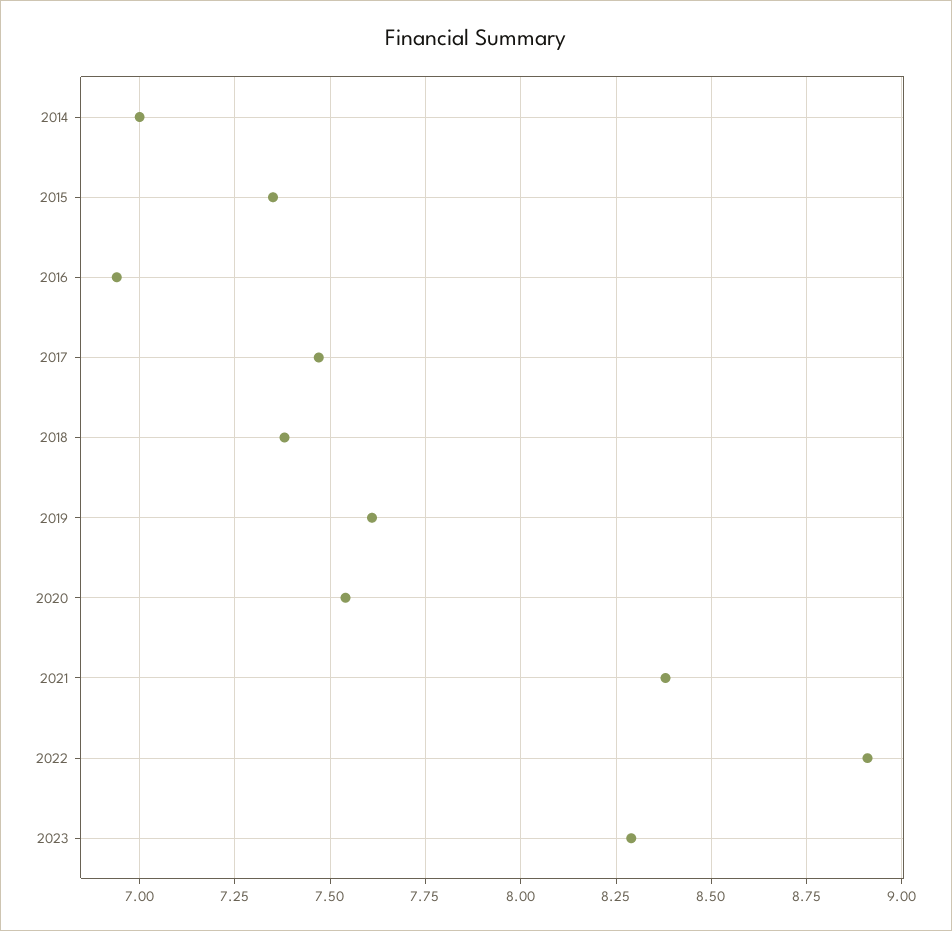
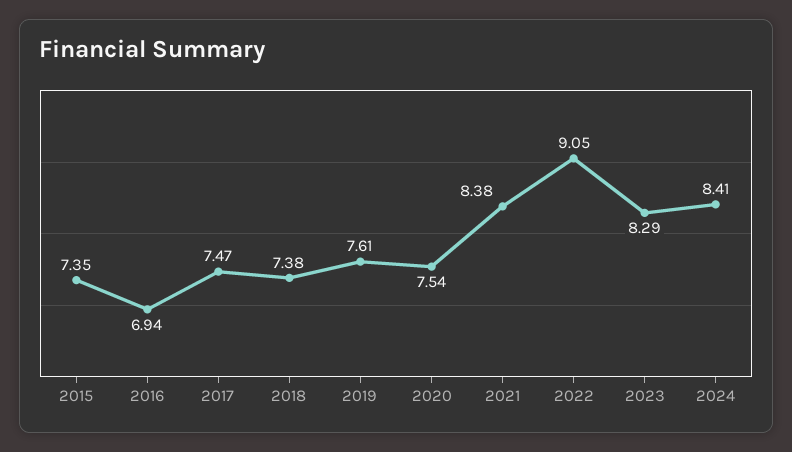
2014: 7 -> none
2022: 8.9 -> 9.05
2024: none -> 8.41

